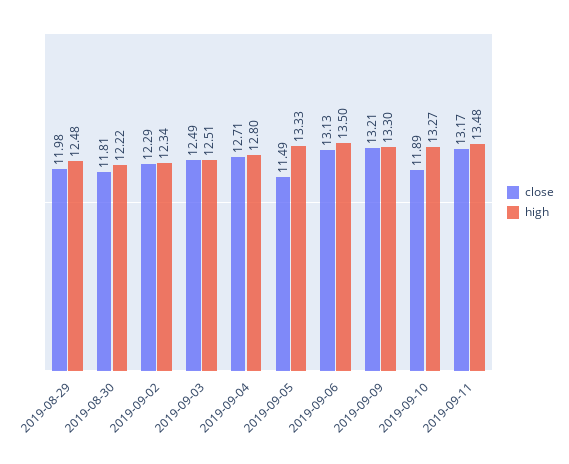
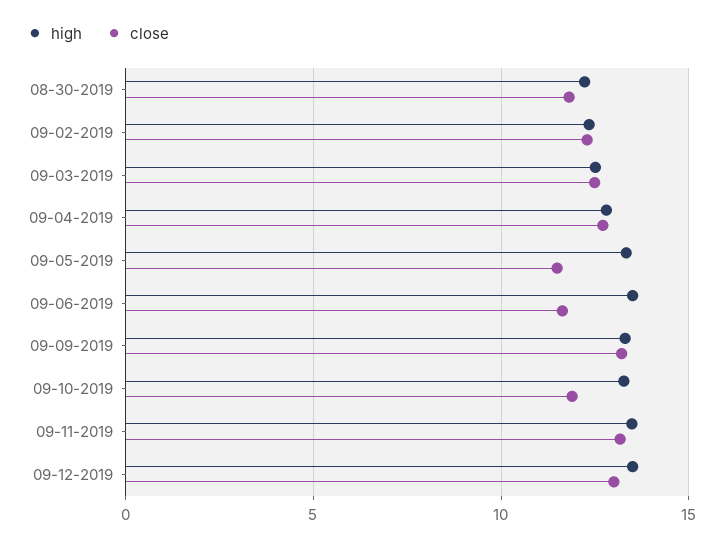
close, 2019-08-29: 11.98 -> none
high, 2019-08-29: 12.48 -> none
close, 2019-09-06: 13.13 -> 11.5
high, 09-12-2019: none -> 13.5
close, 09-12-2019: none -> 13

